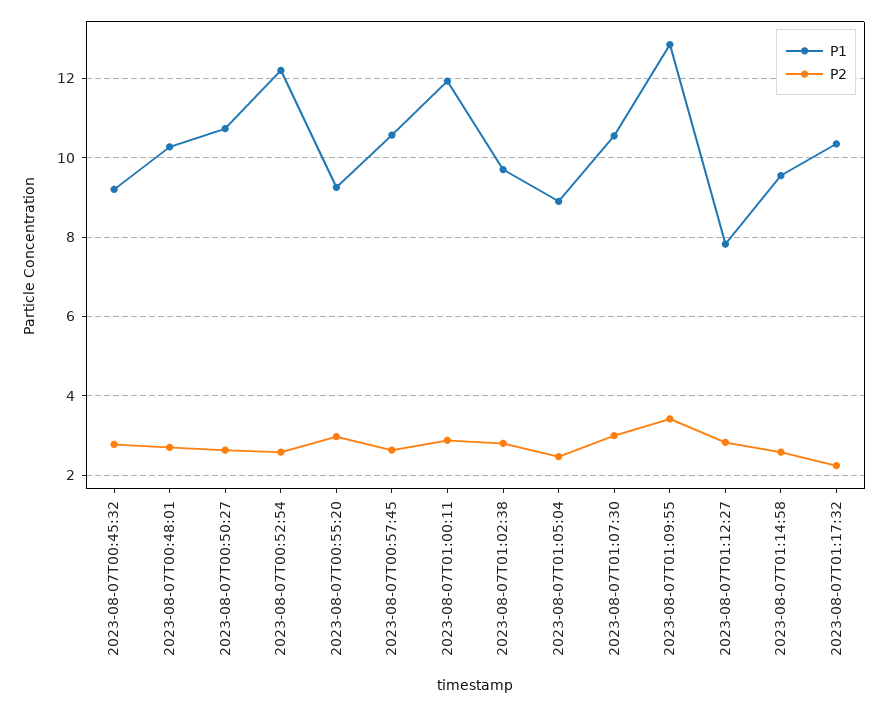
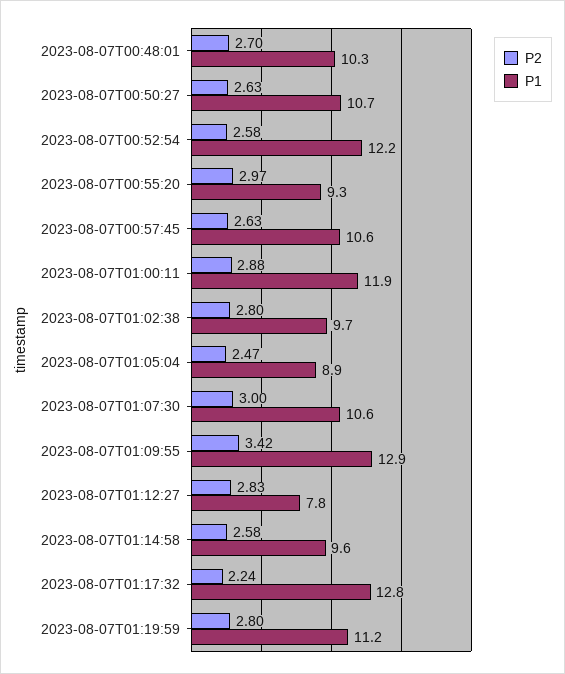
P1, 2023-08-07T00:45:32: 9.2 -> none
P2, 2023-08-07T00:45:32: 2.8 -> none
P1, 2023-08-07T01:17:32: 10.4 -> 12.8
P2, 2023-08-07T01:19:59: none -> 2.8
P1, 2023-08-07T01:19:59: none -> 11.2

